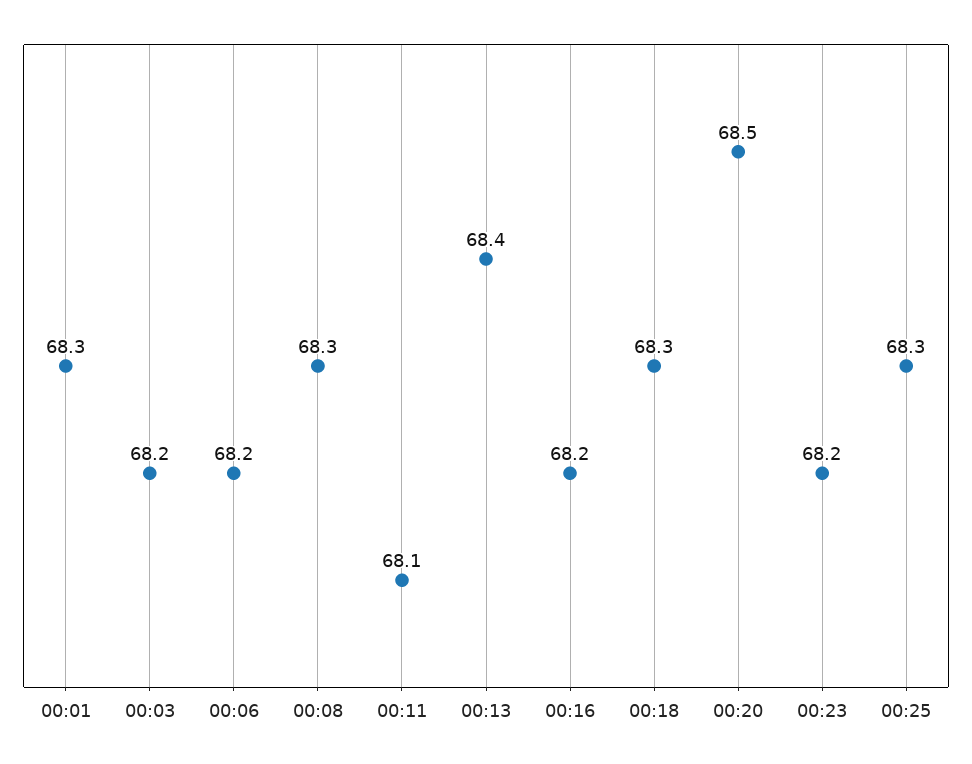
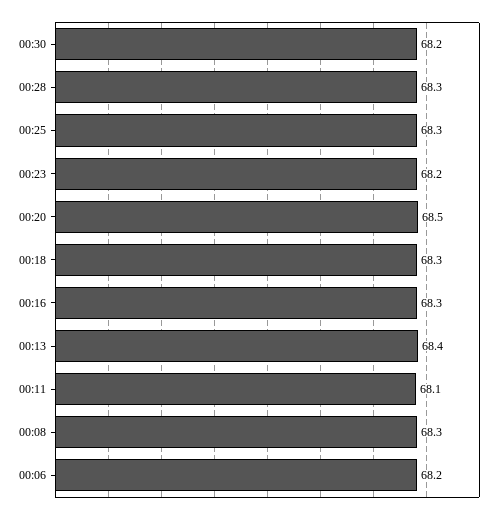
00:01: 68.3 -> none
00:03: 68.2 -> none
00:16: 68.2 -> 68.3
00:30: none -> 68.2
00:28: none -> 68.3

